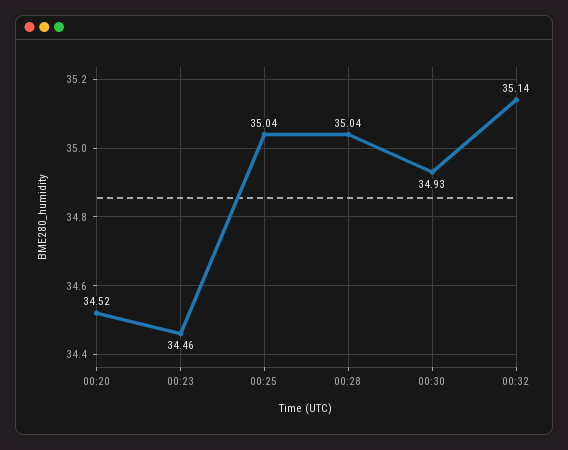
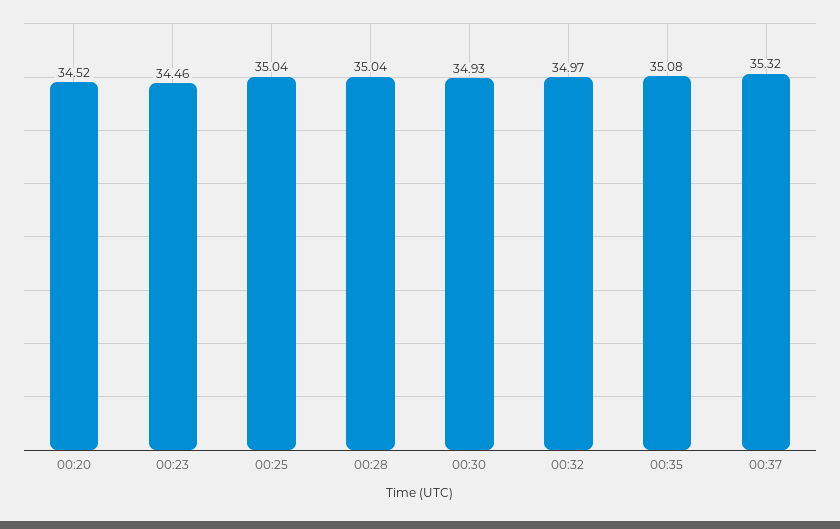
00:32: 35.14 -> 34.97
00:35: none -> 35.08
00:37: none -> 35.32

